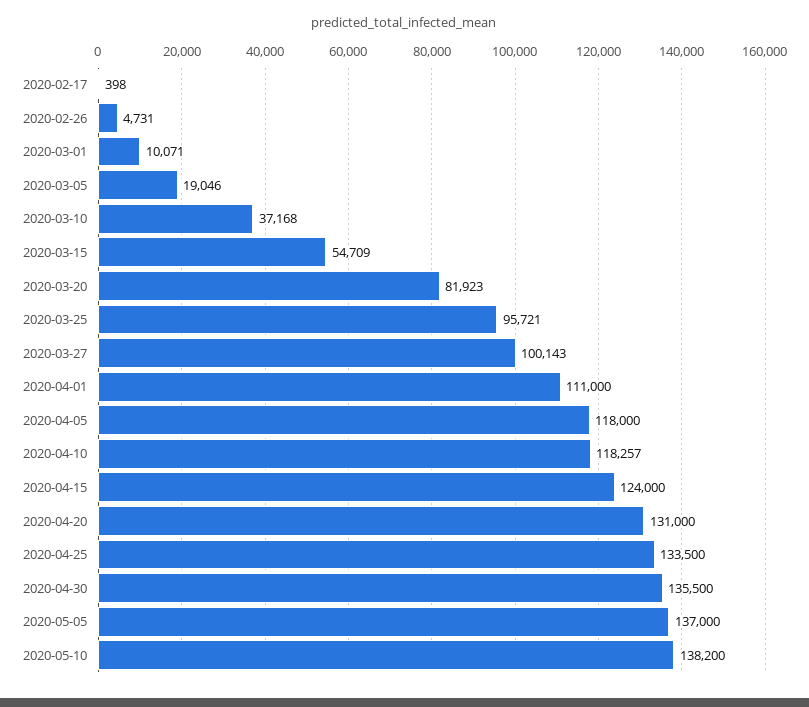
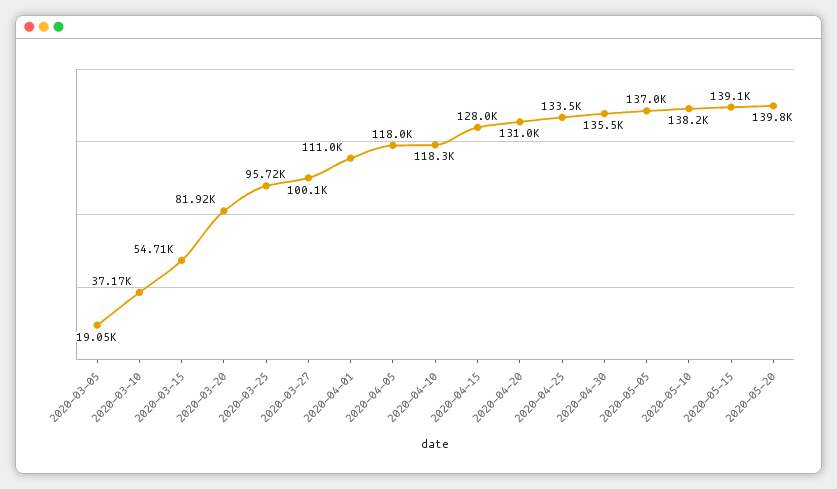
2020-02-17: 398 -> none
2020-02-26: 4731 -> none
2020-03-01: 10071 -> none
2020-04-15: 124000 -> 128000
2020-05-15: none -> 139100
2020-05-20: none -> 139800

